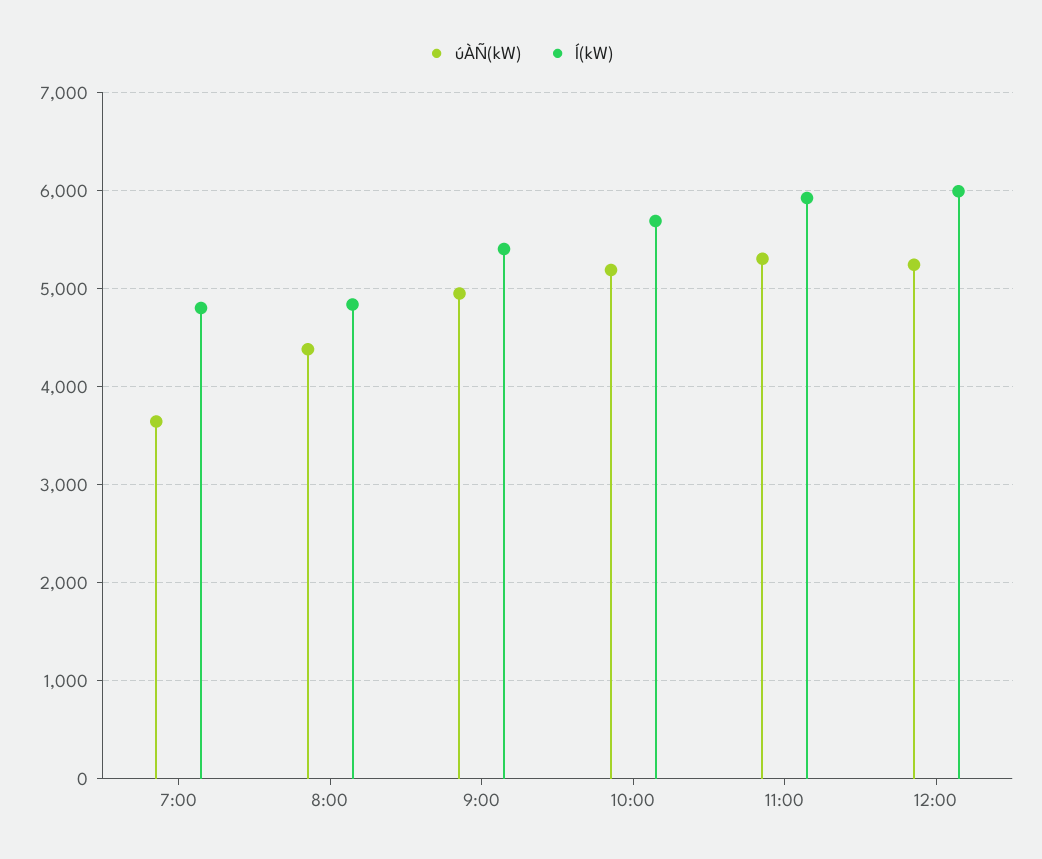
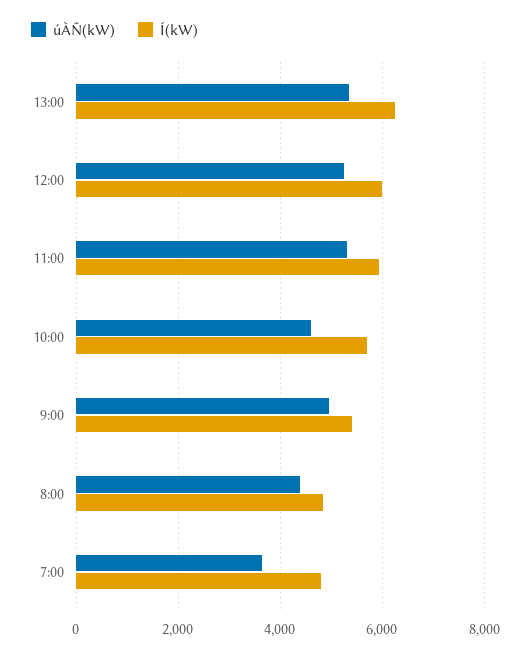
úÀÑ(kW), 10:00: 5200 -> 4600
úÀÑ(kW), 13:00: none -> 5400
Í(kW), 13:00: none -> 6200

